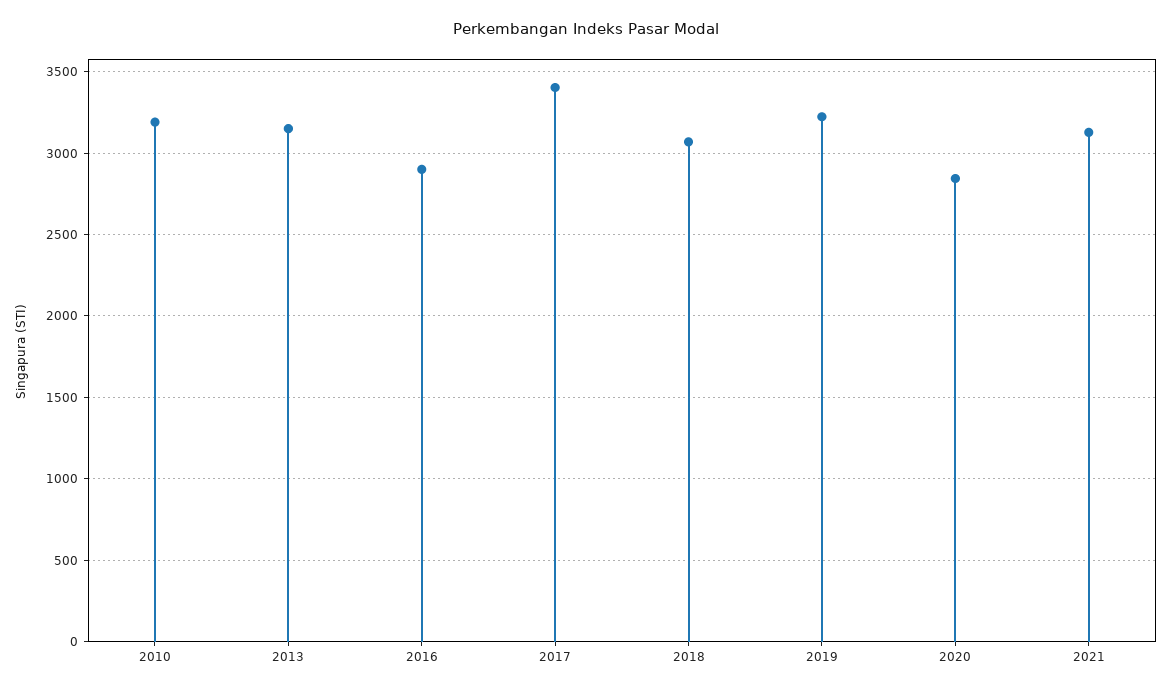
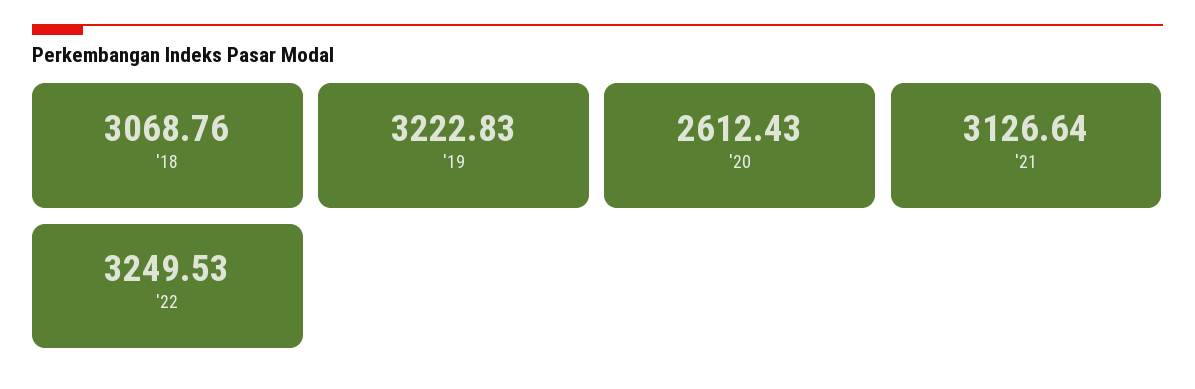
2010: 3200 -> none
2013: 3150 -> none
2016: 2900 -> none
2017: 3400 -> none
2020: 2850 -> 2612.43
'22: none -> 3249.53

